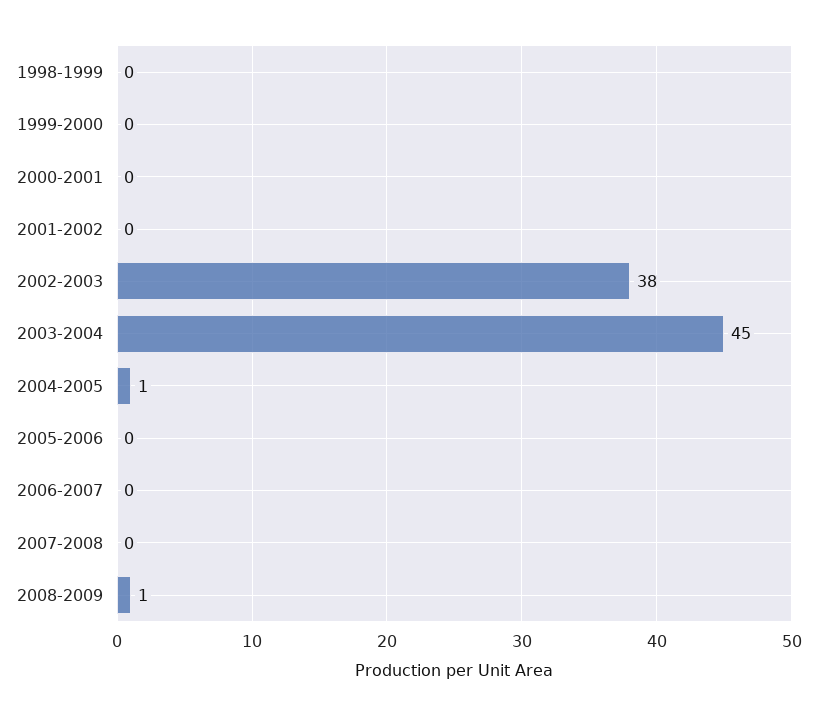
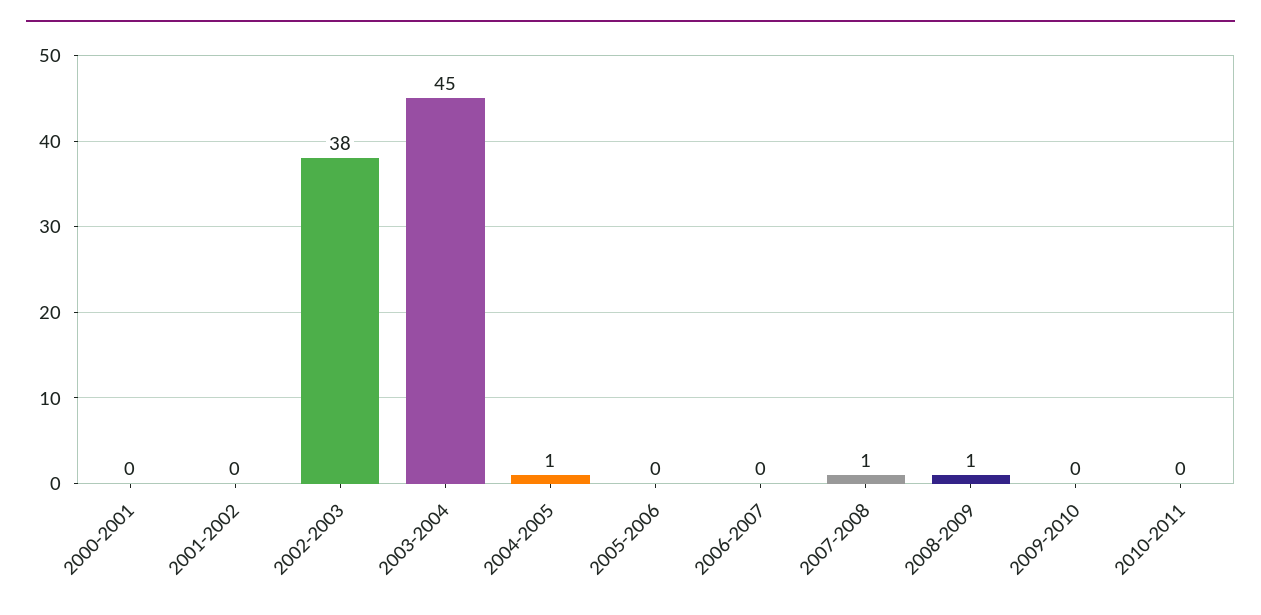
1998-1999: 0 -> none
1999-2000: 0 -> none
2007-2008: 0 -> 1
2009-2010: none -> 0
2010-2011: none -> 0

